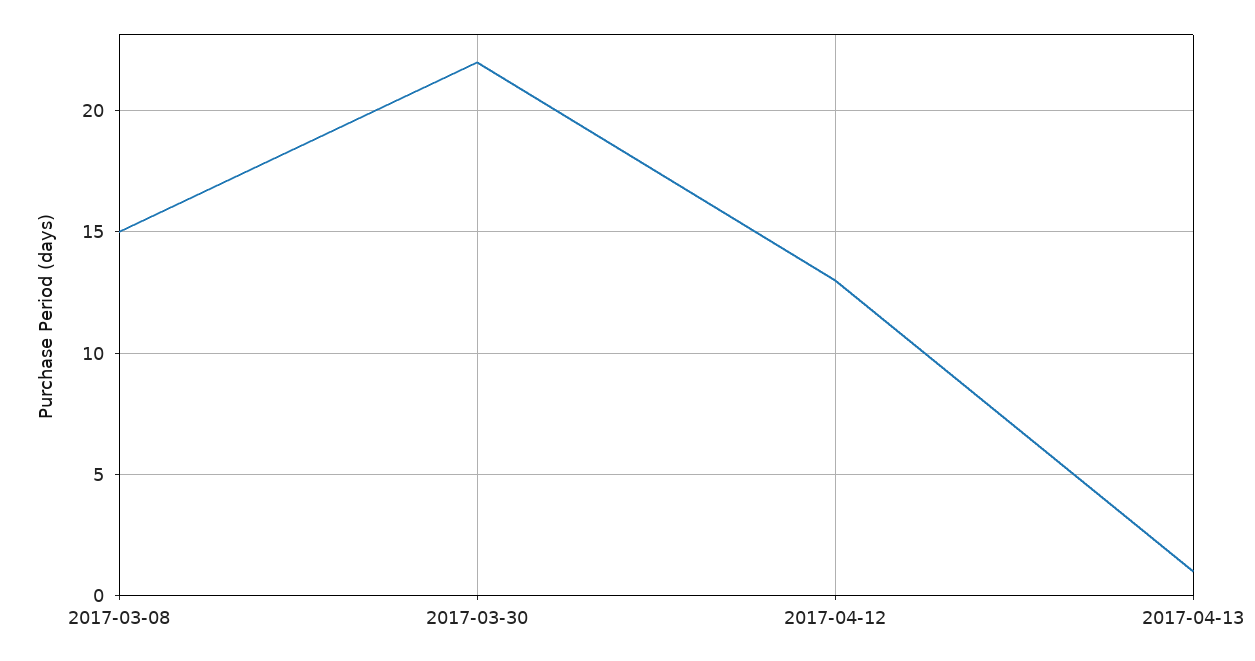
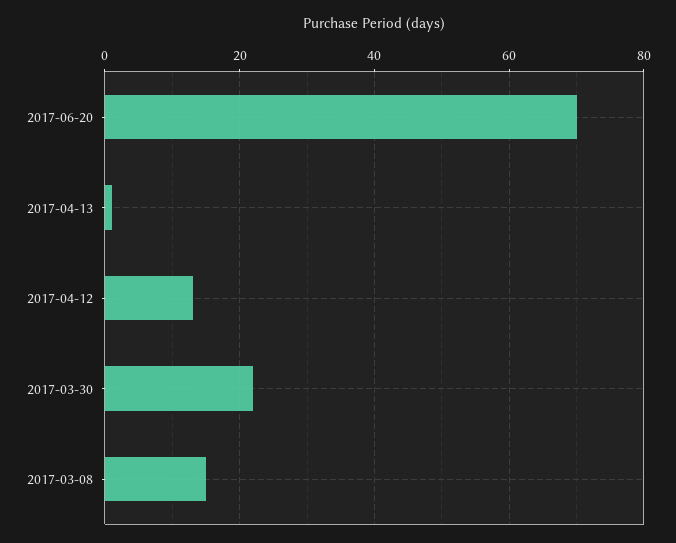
2017-06-20: none -> 70

